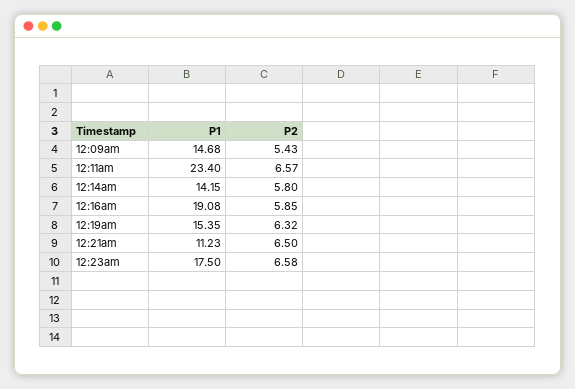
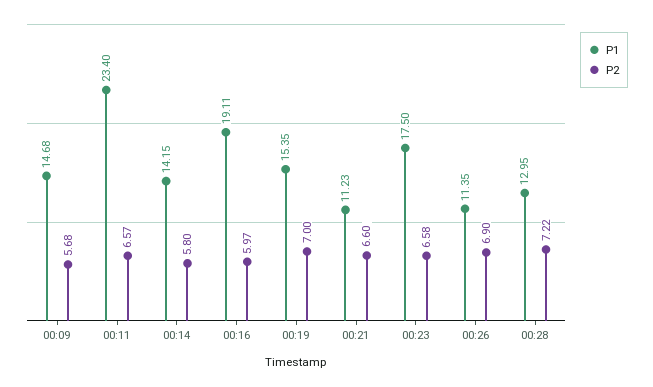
P2, 12:09am: 5.43 -> 5.68
P1, 12:16am: 19.08 -> 19.11
P2, 12:16am: 5.85 -> 5.97
P2, 12:19am: 6.32 -> 7
P2, 12:21am: 6.5 -> 6.6
P1, 00:26: none -> 11.35
P2, 00:26: none -> 6.9
P1, 00:28: none -> 12.95
P2, 00:28: none -> 7.22

